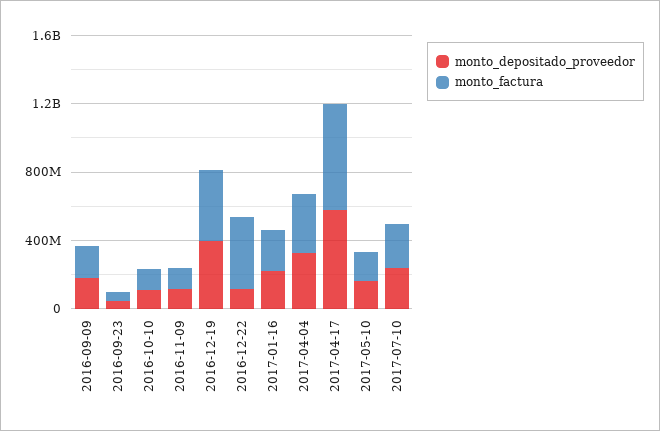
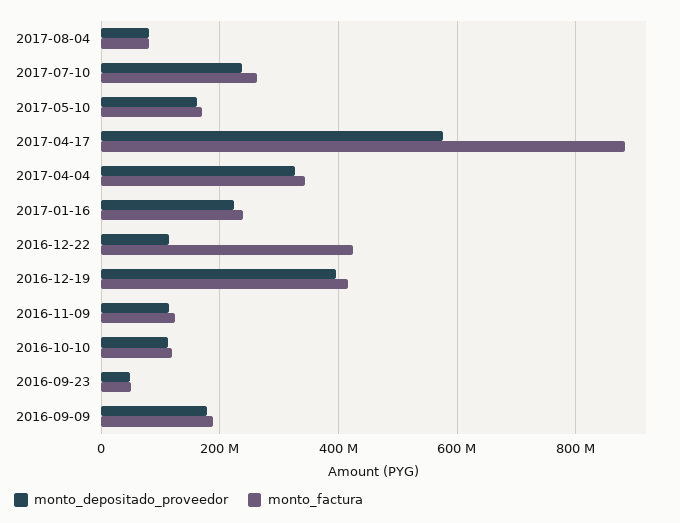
monto_factura, 2017-04-17: 600000000 -> 880000000
monto_depositado_proveedor, 2017-08-04: none -> 80000000
monto_factura, 2017-08-04: none -> 80000000

